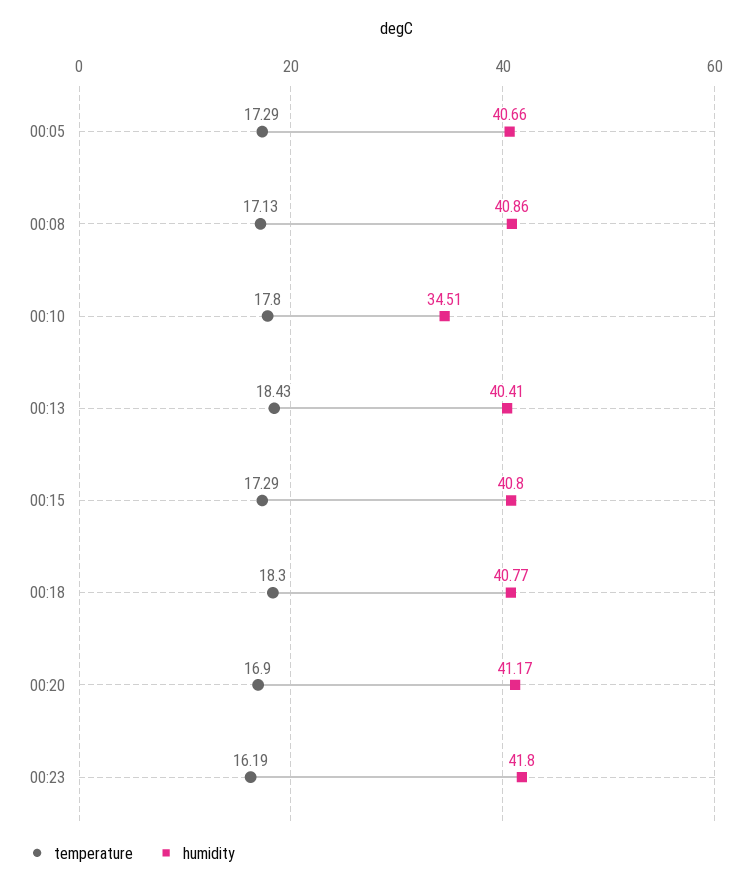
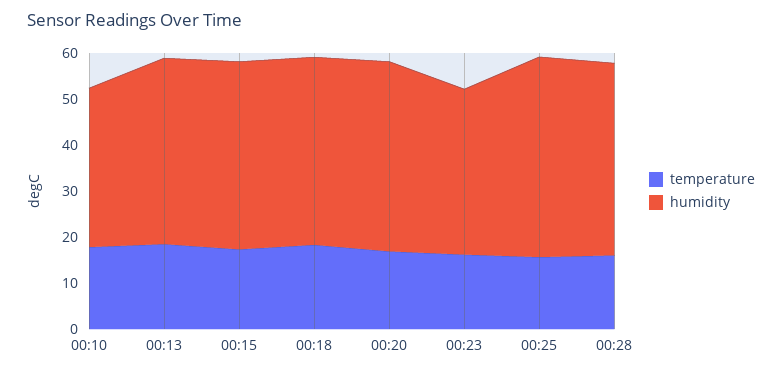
temperature, 00:05: 17.29 -> none
humidity, 00:05: 40.66 -> none
temperature, 00:08: 17.13 -> none
humidity, 00:08: 40.86 -> none
humidity, 00:23: 41.8 -> 36
temperature, 00:25: none -> 16
humidity, 00:25: none -> 44
temperature, 00:28: none -> 16
humidity, 00:28: none -> 42

